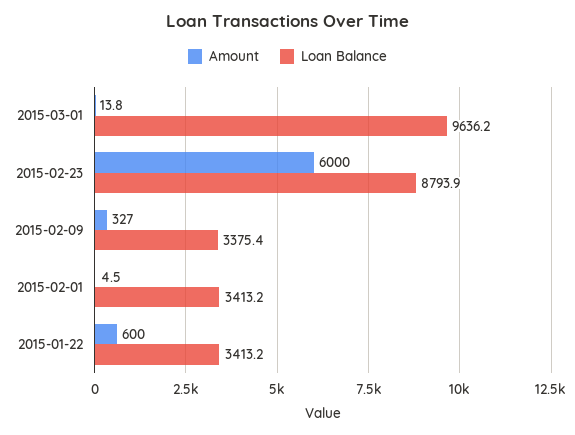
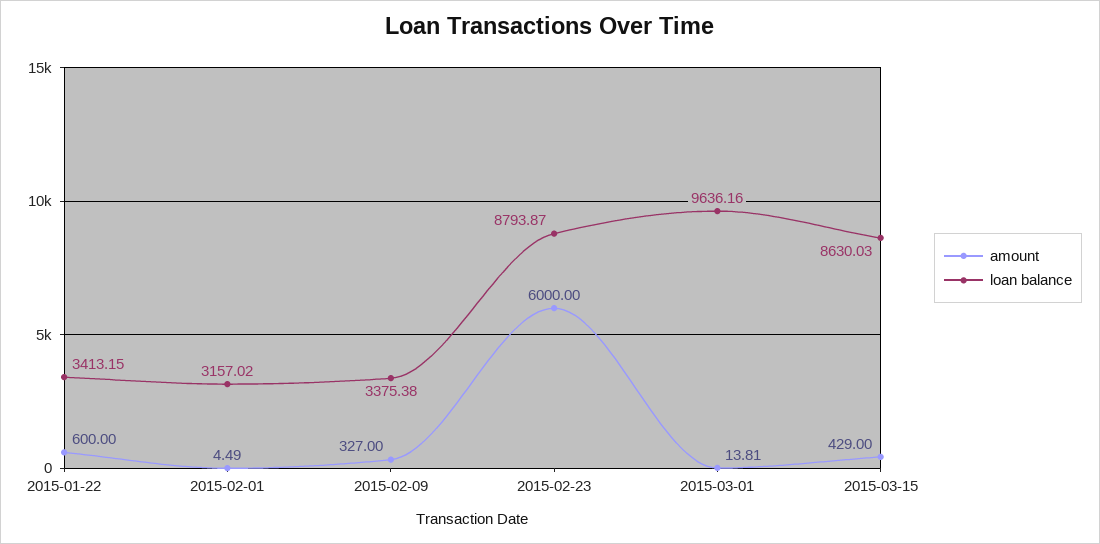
Loan Balance, 2015-02-01: 3413.2 -> 3157.02
Amount, 2015-03-15: none -> 429
Loan Balance, 2015-03-15: none -> 8630.03

